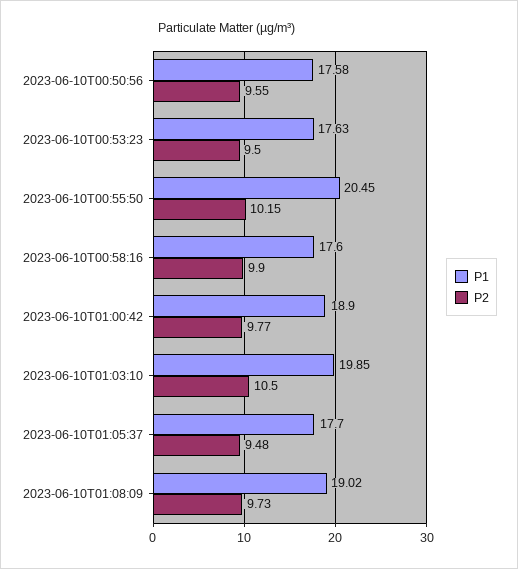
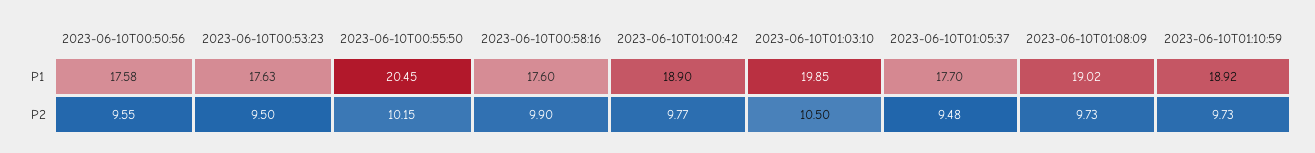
P1, 2023-06-10T01:10:59: none -> 18.92
P2, 2023-06-10T01:10:59: none -> 9.73

